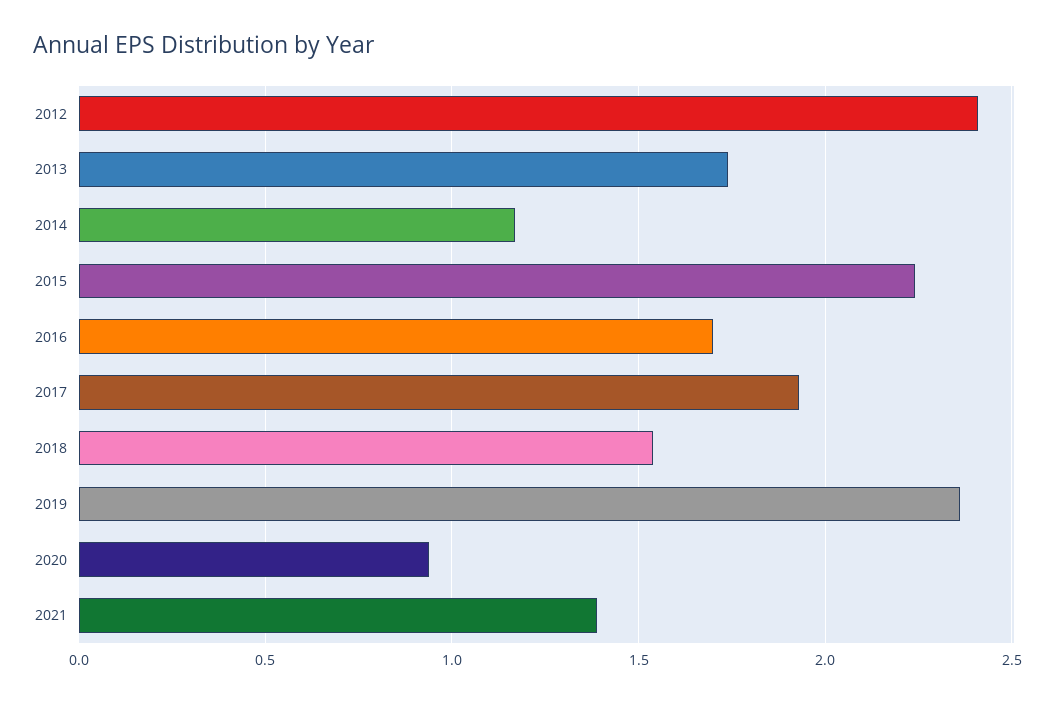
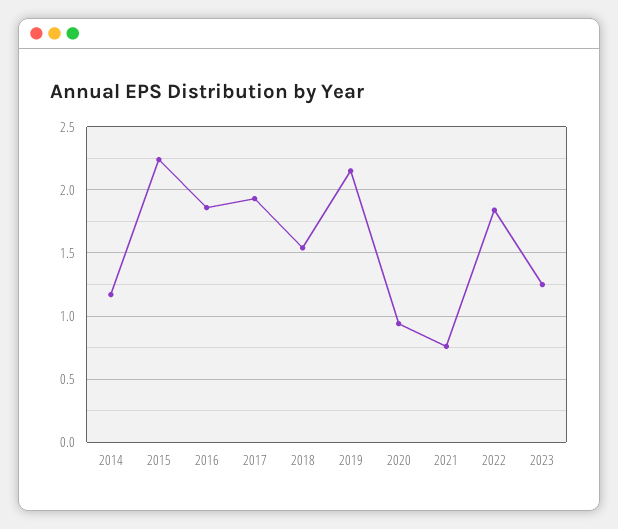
2012: 2.4 -> none
2013: 1.75 -> none
2016: 1.7 -> 1.85
2019: 2.35 -> 2.15
2021: 1.4 -> 0.75
2022: none -> 1.85
2023: none -> 1.25

